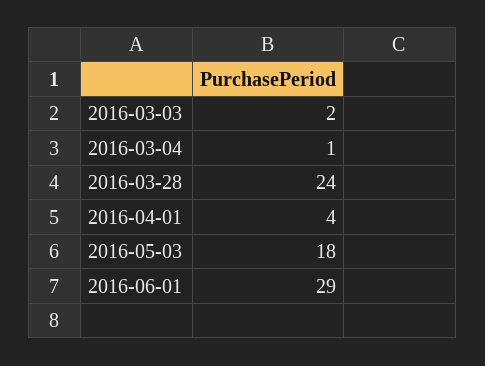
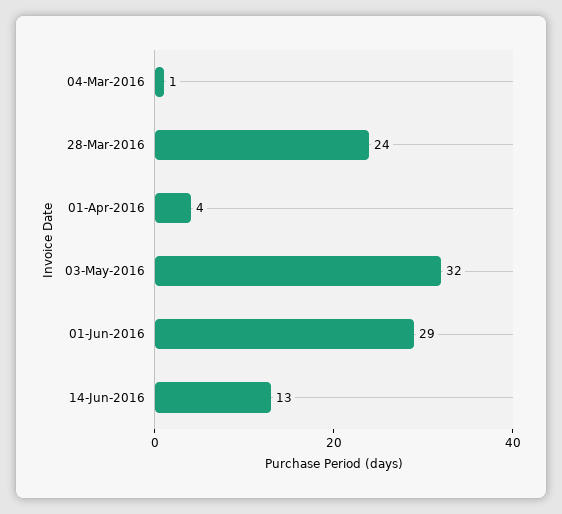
2016-03-03: 2 -> none
2016-05-03: 18 -> 32
14-Jun-2016: none -> 13

